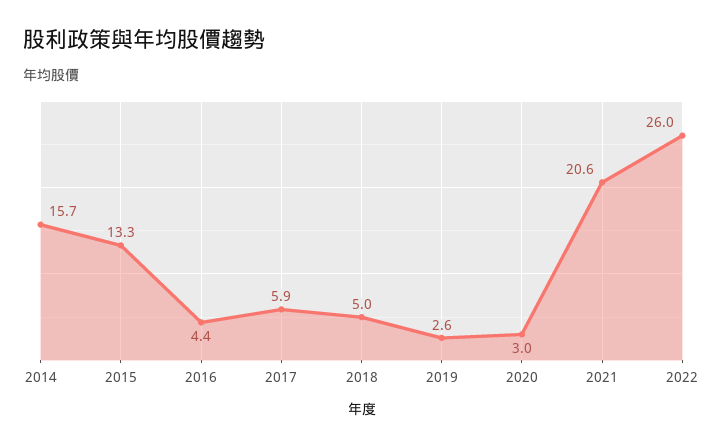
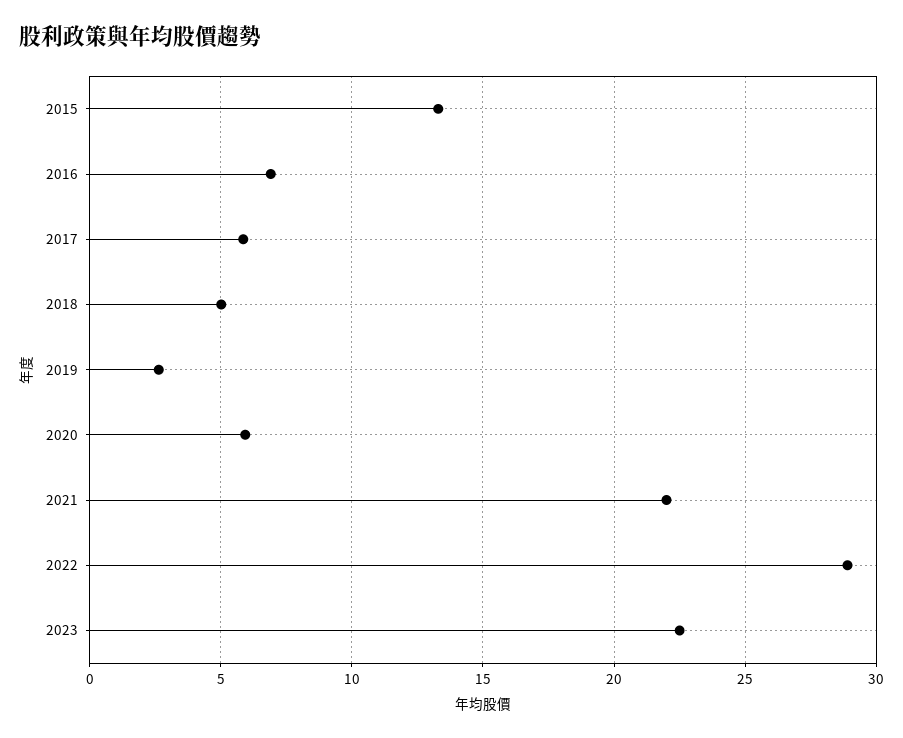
2014: 15.7 -> none
2016: 4.4 -> 7
2020: 3 -> 6
2021: 20.6 -> 22
2022: 26 -> 29
2023: none -> 22.5

